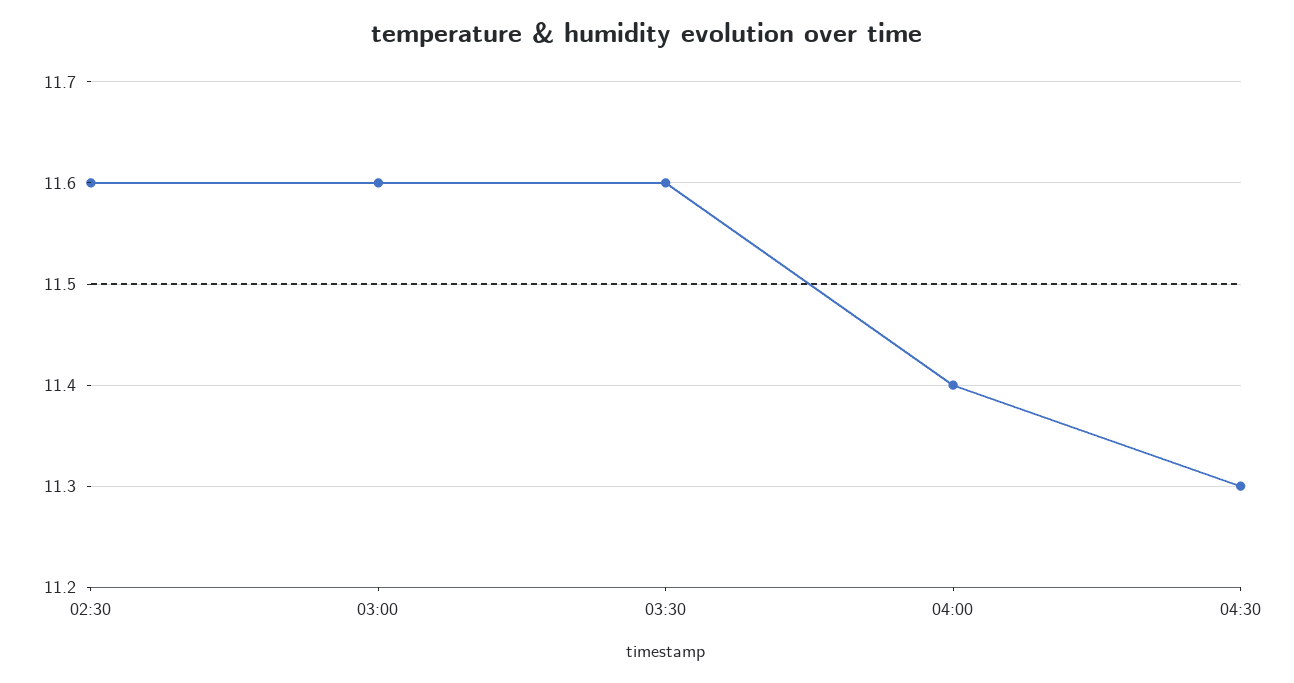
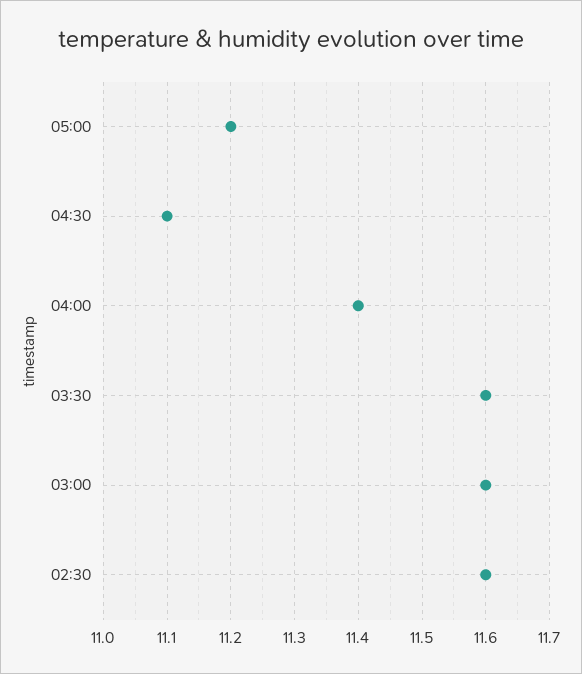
04:30: 11.3 -> 11.1
05:00: none -> 11.2

